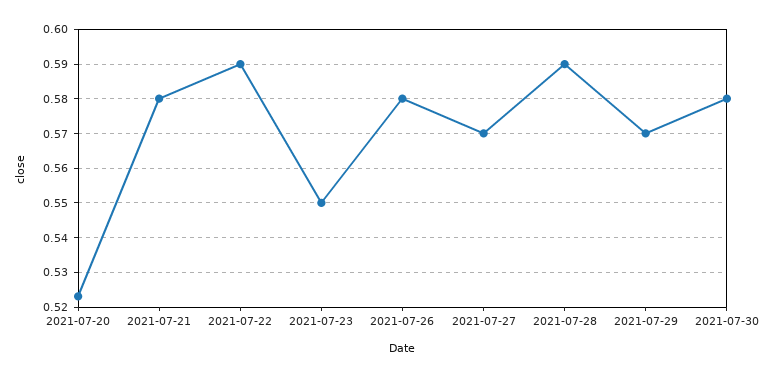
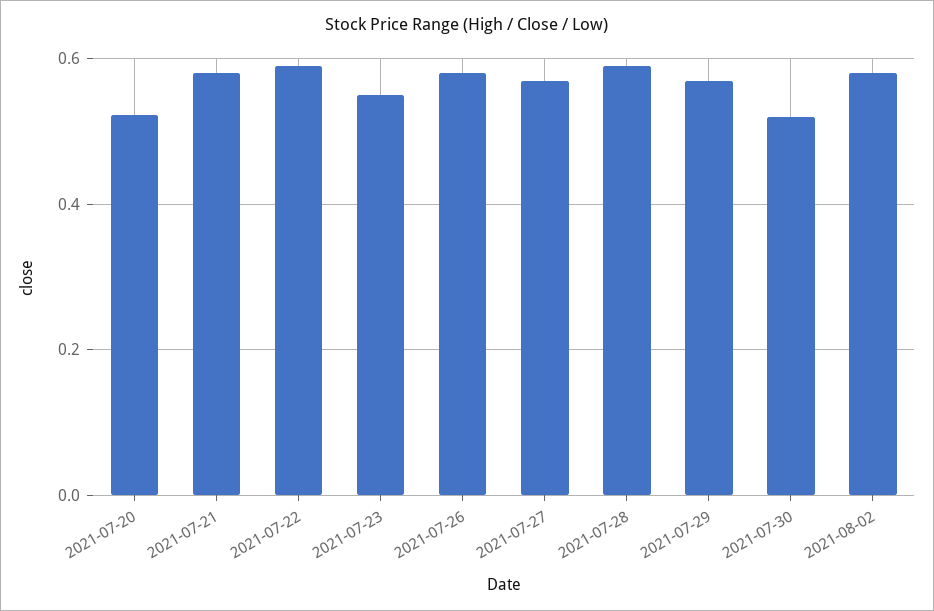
2021-07-30: 0.58 -> 0.52
2021-08-02: none -> 0.58

